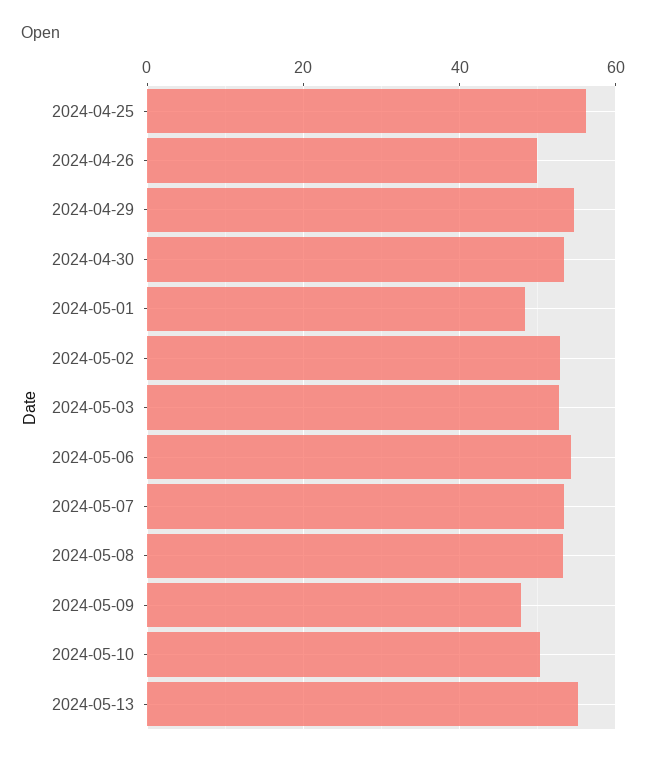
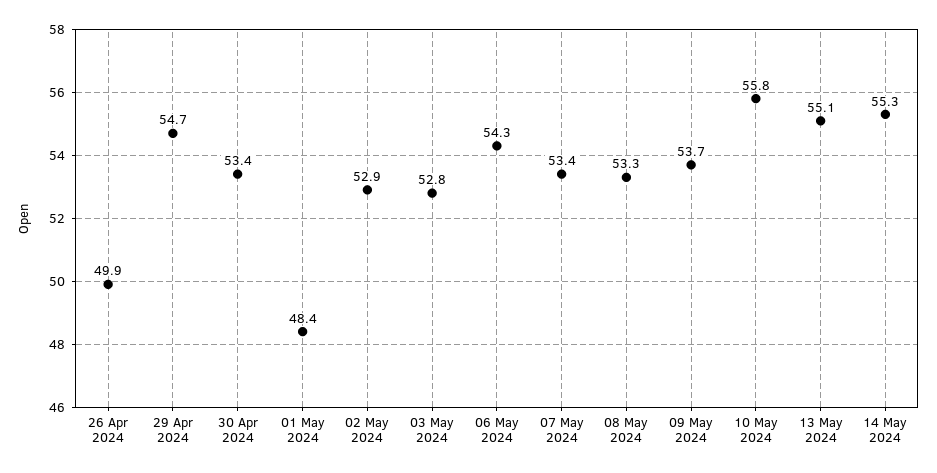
2024-04-25: 56 -> none
2024-05-09: 48 -> 53.7
2024-05-10: 50 -> 55.8
14 May 2024: none -> 55.3

